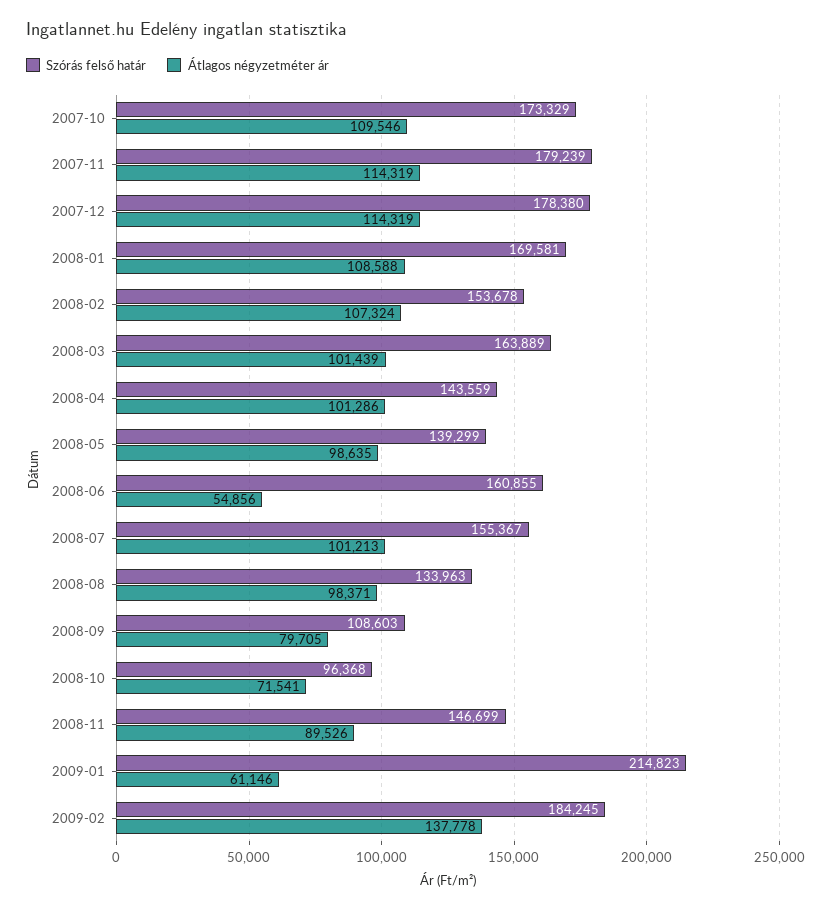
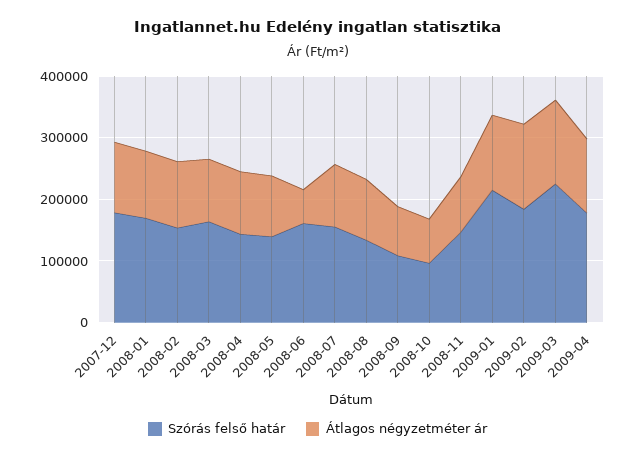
Szórás felső határ, 2007-10: 173329 -> none
Átlagos négyzetméter ár, 2007-10: 109546 -> none
Szórás felső határ, 2007-11: 179239 -> none
Átlagos négyzetméter ár, 2007-11: 114319 -> none
Átlagos négyzetméter ár, 2009-01: 61146 -> 120000
Szórás felső határ, 2009-03: none -> 220000
Átlagos négyzetméter ár, 2009-03: none -> 140000
Szórás felső határ, 2009-04: none -> 180000
Átlagos négyzetméter ár, 2009-04: none -> 120000

